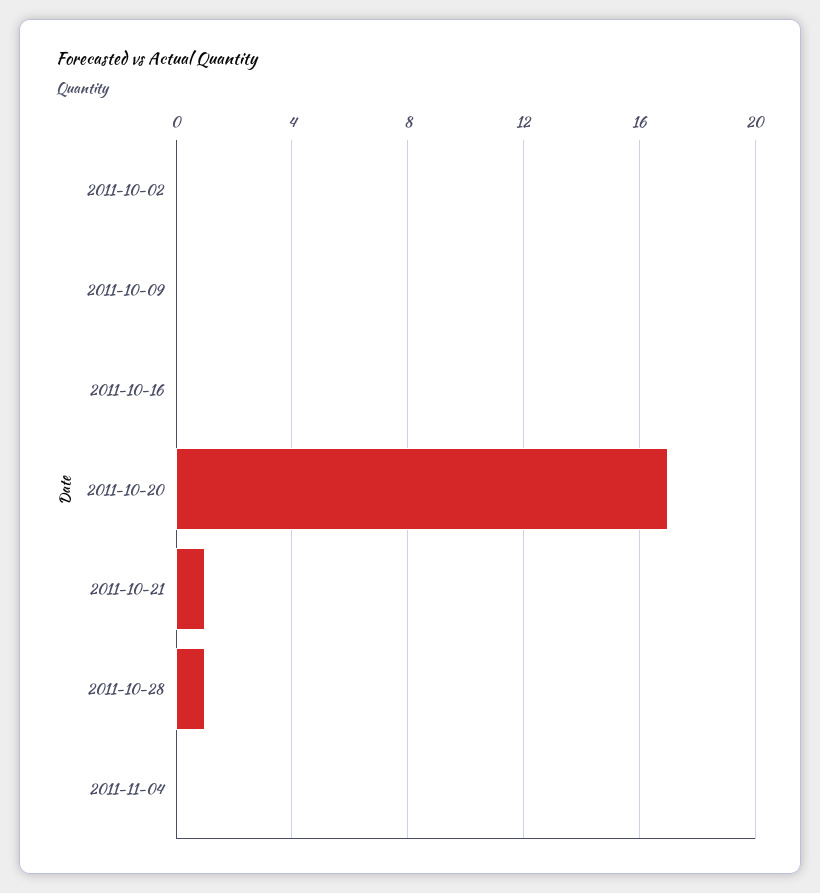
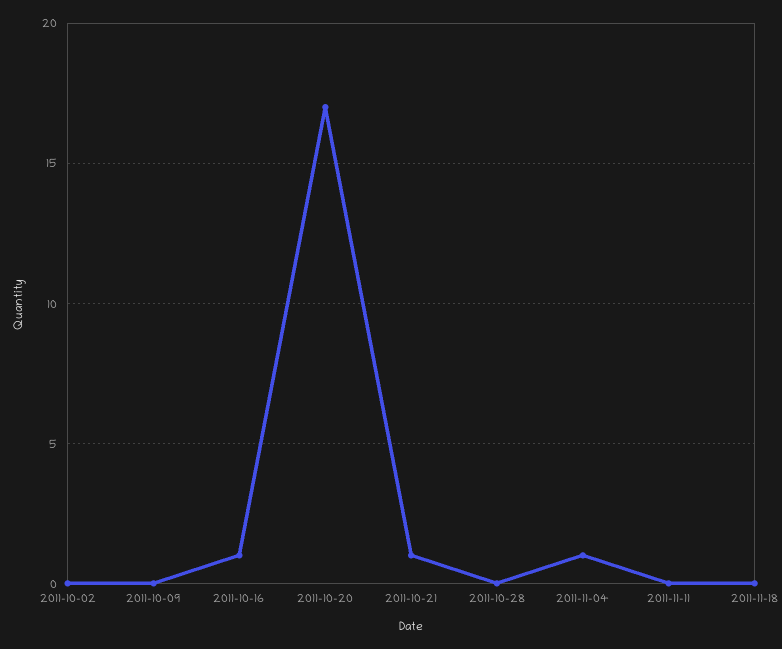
2011-10-16: 0 -> 1
2011-10-28: 1 -> 0
2011-11-04: 0 -> 1
2011-11-11: none -> 0
2011-11-18: none -> 0

